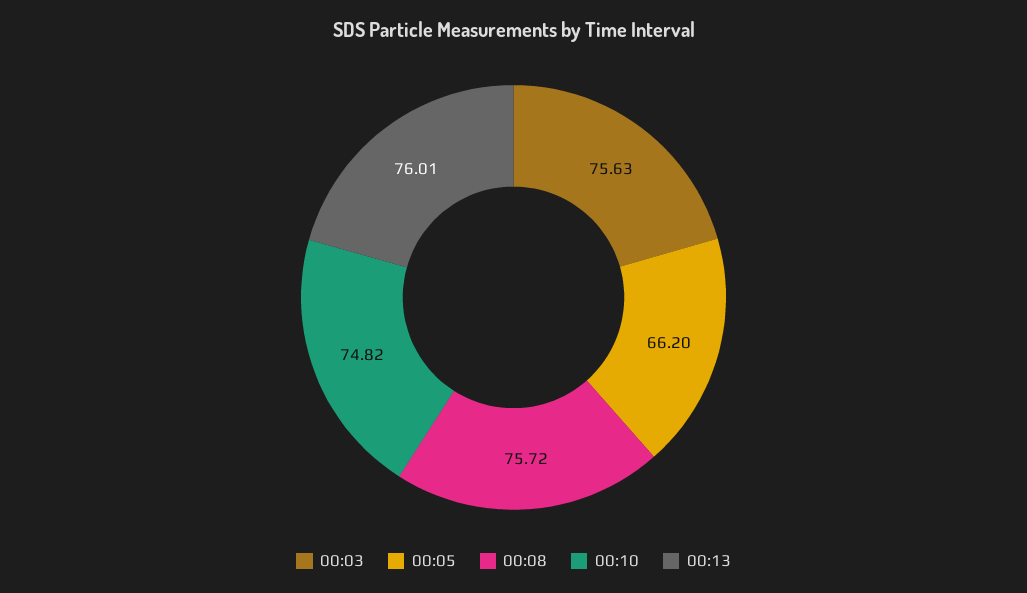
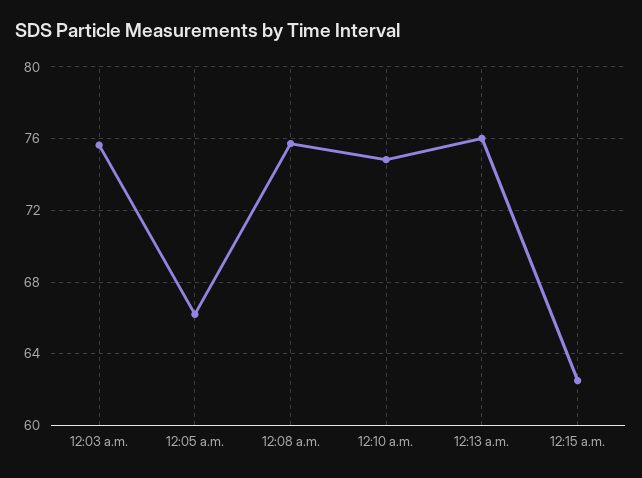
12:15 a.m.: none -> 62.5

